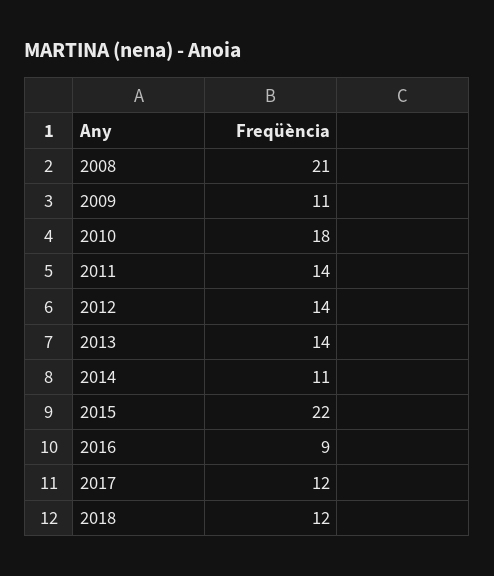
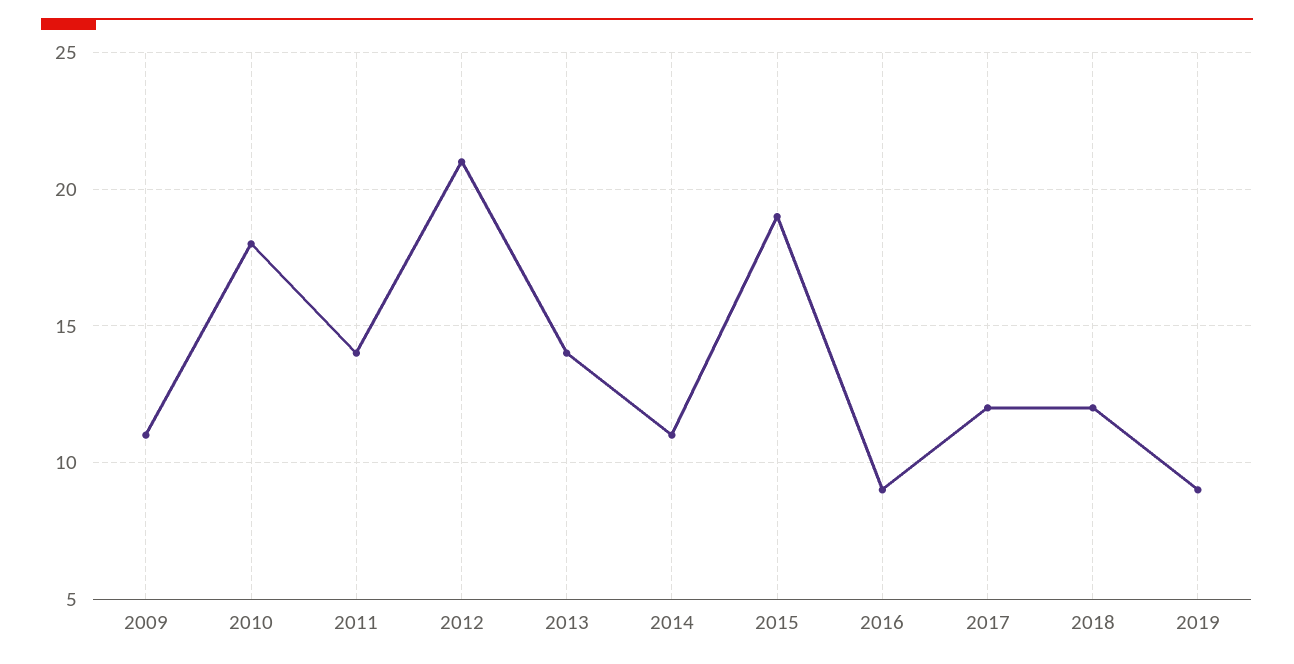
2008: 21 -> none
2012: 14 -> 21
2015: 22 -> 19
2019: none -> 9

